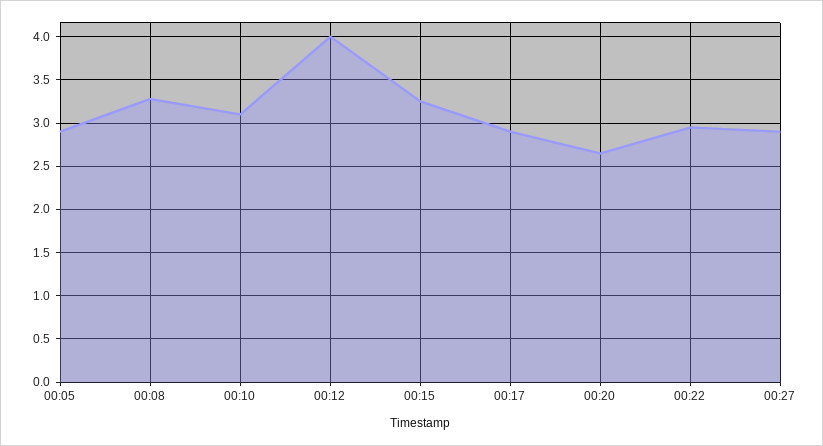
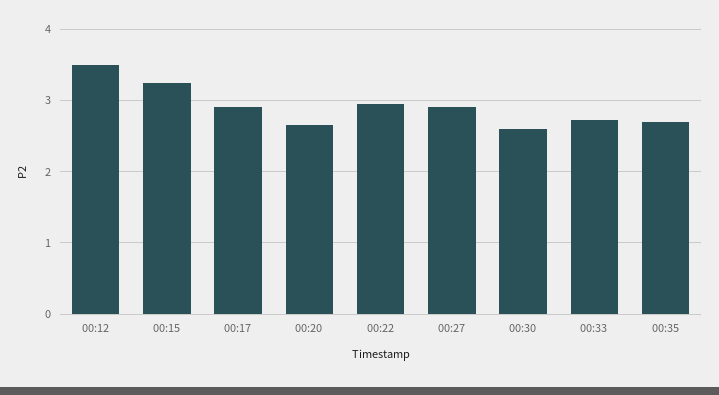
00:05: 2.9 -> none
00:08: 3.3 -> none
00:10: 3.1 -> none
00:12: 4 -> 3.5
00:30: none -> 2.6
00:33: none -> 2.7
00:35: none -> 2.7

